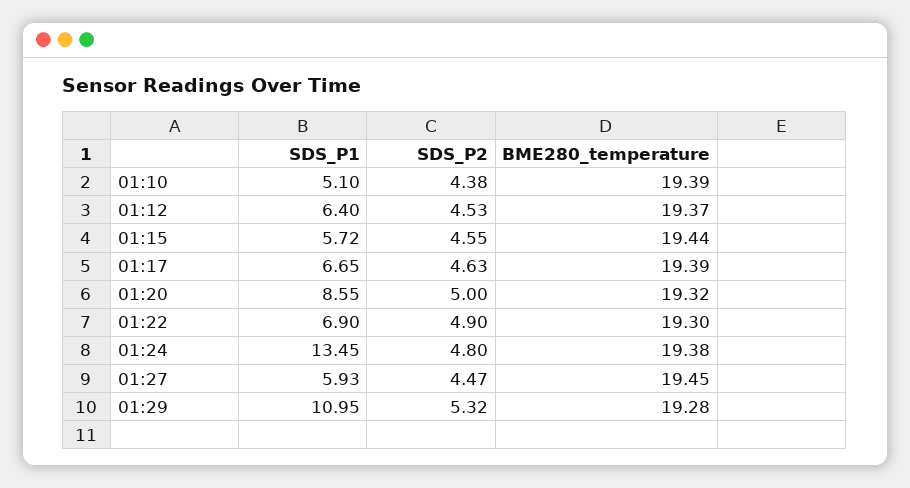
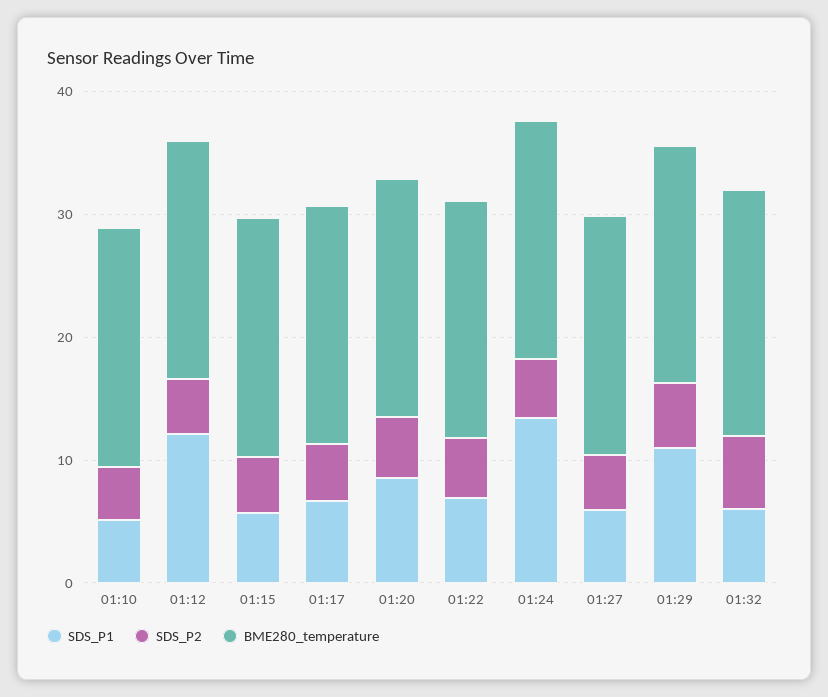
SDS_P1, 01:12: 6.4 -> 12
SDS_P1, 01:32: none -> 6
SDS_P2, 01:32: none -> 6
BME280_temperature, 01:32: none -> 20

